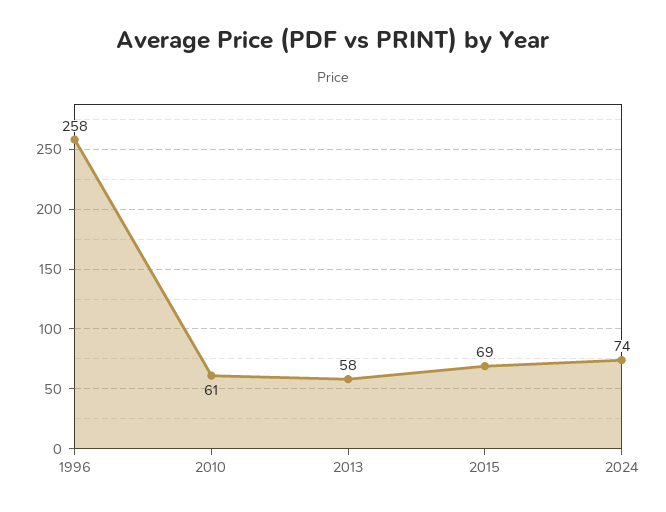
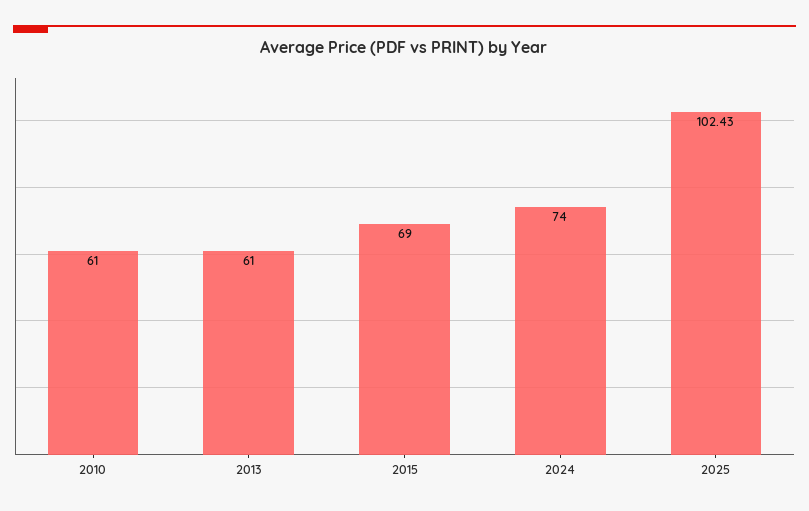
1996: 258 -> none
2013: 58 -> 61
2025: none -> 102.43

